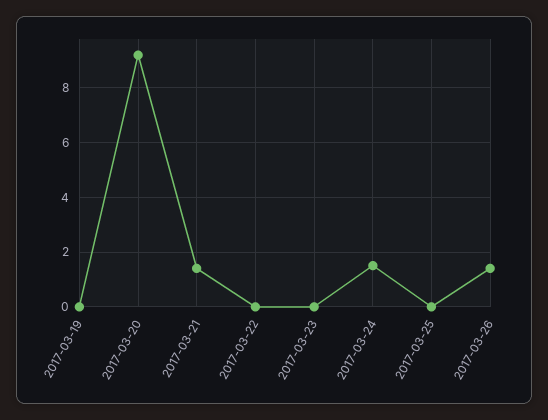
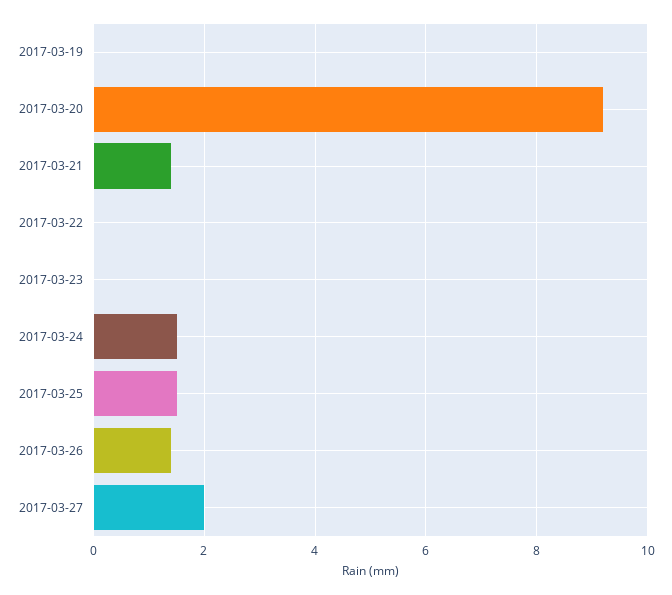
2017-03-25: 0 -> 1.5
2017-03-27: none -> 2

